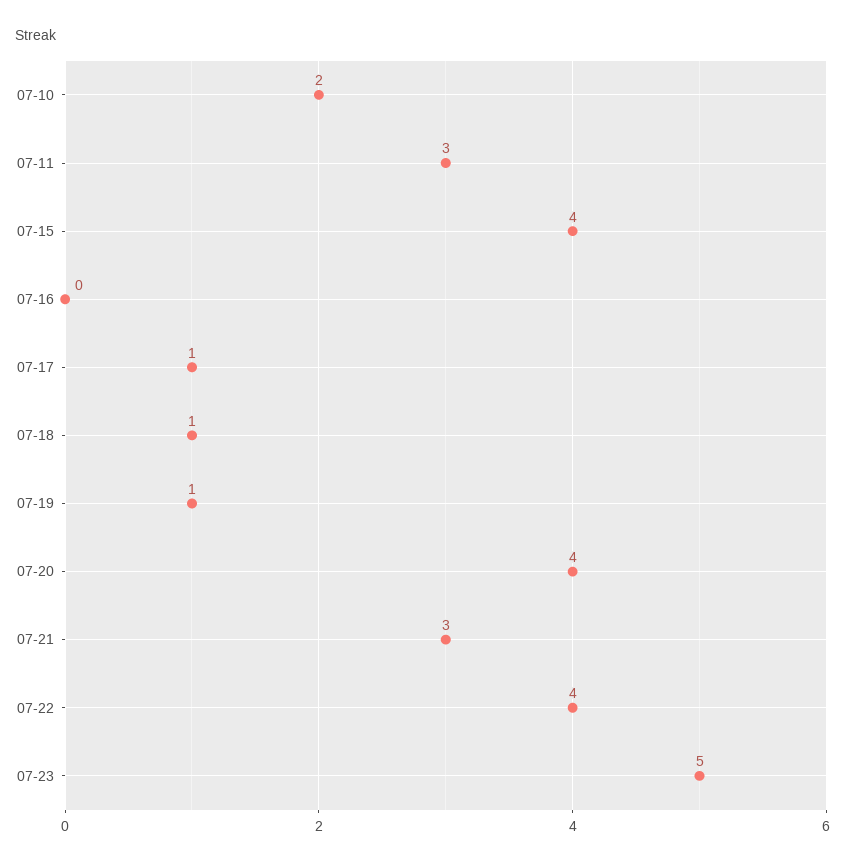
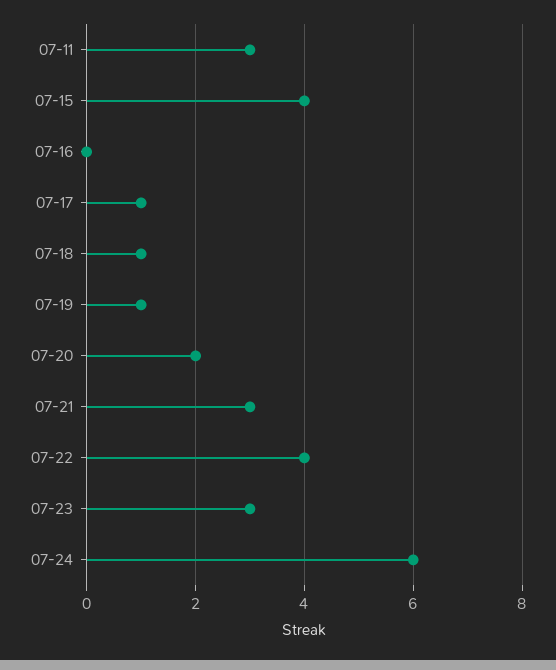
07-10: 2 -> none
07-20: 4 -> 2
07-23: 5 -> 3
07-24: none -> 6

